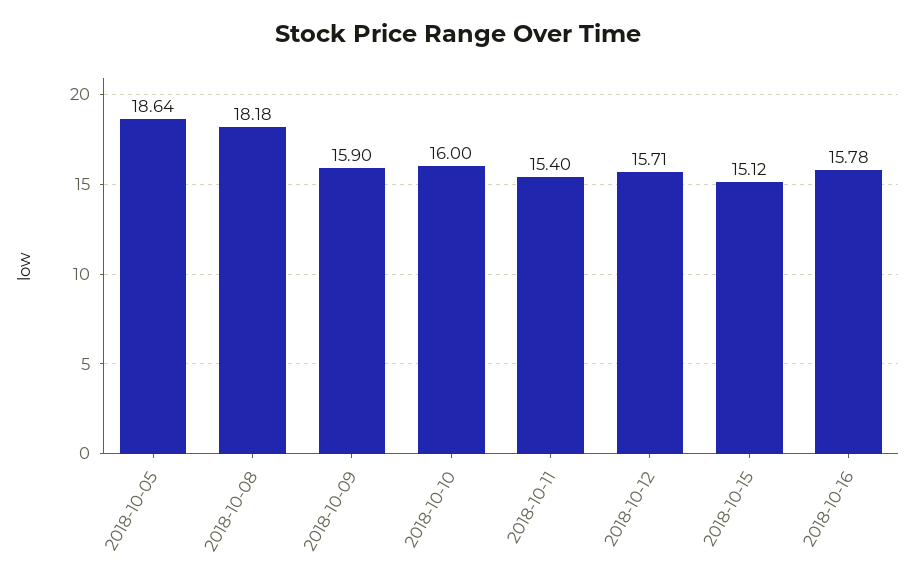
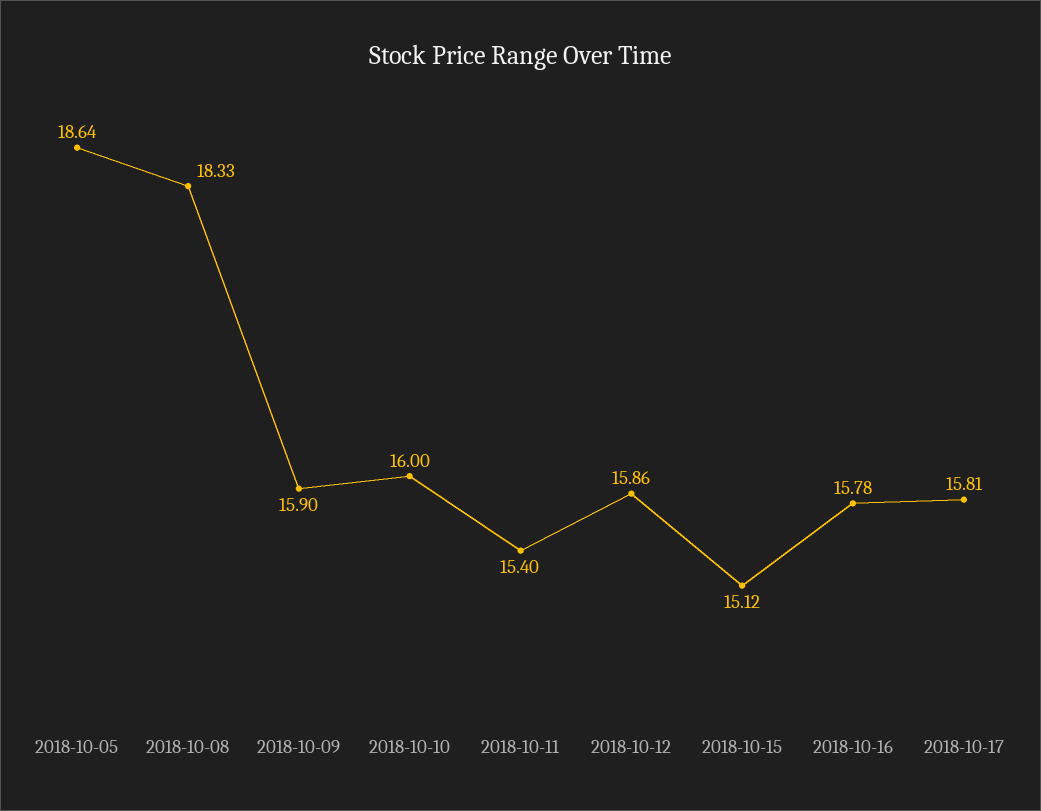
2018-10-08: 18.18 -> 18.33
2018-10-12: 15.71 -> 15.86
2018-10-17: none -> 15.81

